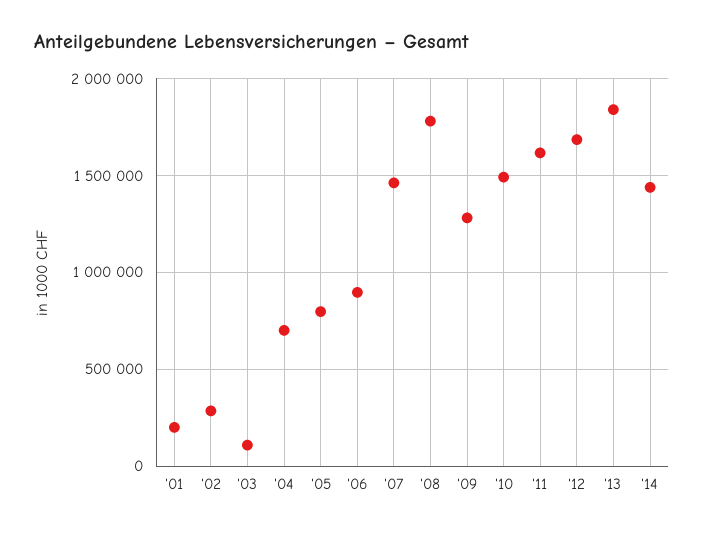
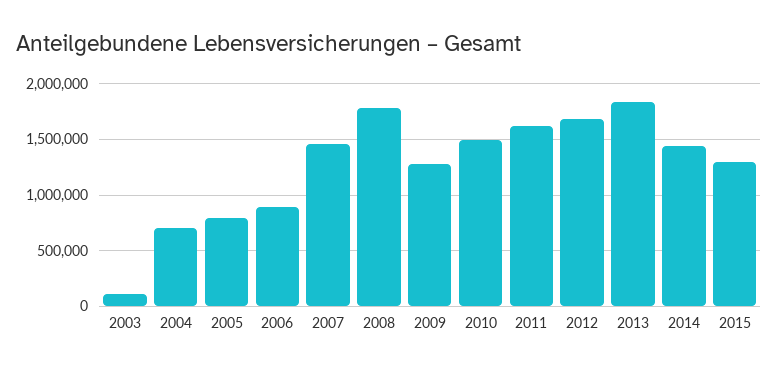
'01: 200000 -> none
'02: 300000 -> none
2015: none -> 1300000

